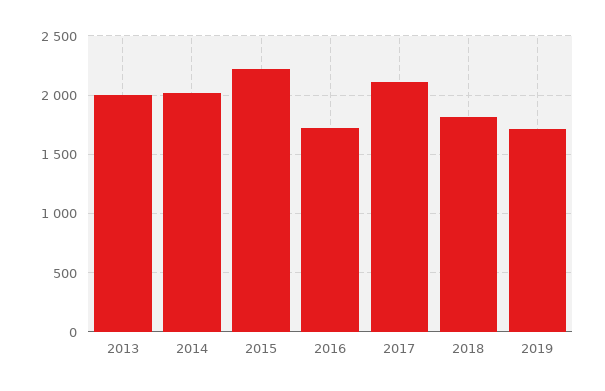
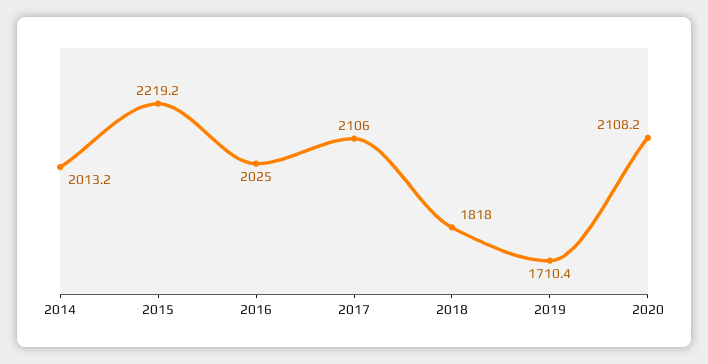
2013: 2000 -> none
2016: 1700 -> 2025
2020: none -> 2108.2

